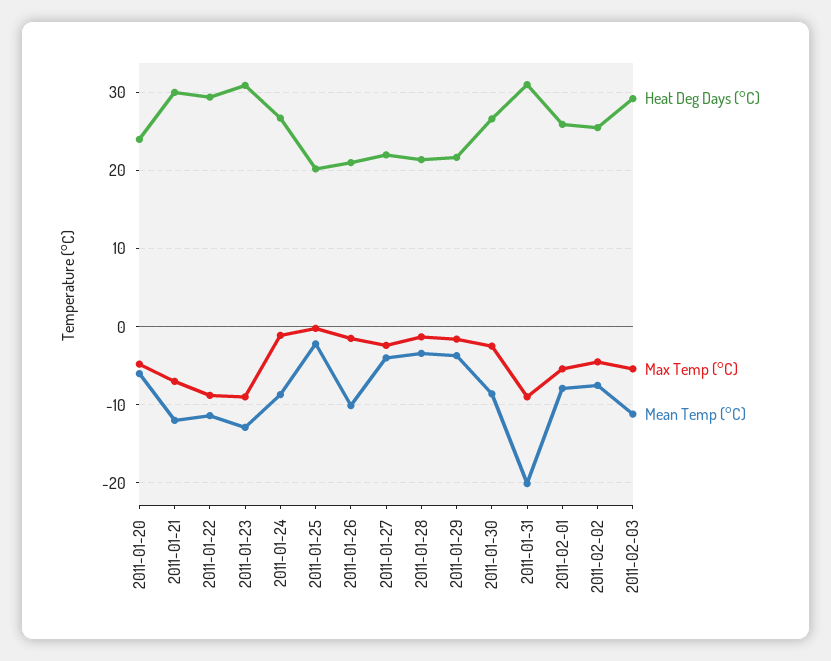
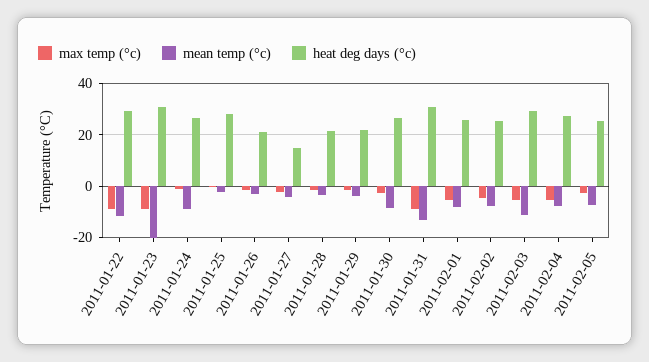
Heat Deg Days (°C), 2011-01-20: 24 -> none
Max Temp (°C), 2011-01-20: -5 -> none
Mean Temp (°C), 2011-01-20: -6 -> none
Heat Deg Days (°C), 2011-01-21: 30 -> none
Max Temp (°C), 2011-01-21: -7 -> none
Mean Temp (°C), 2011-01-21: -12 -> none
Mean Temp (°C), 2011-01-23: -13 -> -20
Heat Deg Days (°C), 2011-01-25: 20 -> 27.5
Mean Temp (°C), 2011-01-26: -10 -> -2.5
Heat Deg Days (°C), 2011-01-27: 22 -> 15
Mean Temp (°C), 2011-01-31: -20 -> -12.5
Max Temp (°C), 2011-02-04: none -> -5
Mean Temp (°C), 2011-02-04: none -> -7.5
Heat Deg Days (°C), 2011-02-04: none -> 27.5
Max Temp (°C), 2011-02-05: none -> -2.5
Mean Temp (°C), 2011-02-05: none -> -7.5
Heat Deg Days (°C), 2011-02-05: none -> 25

